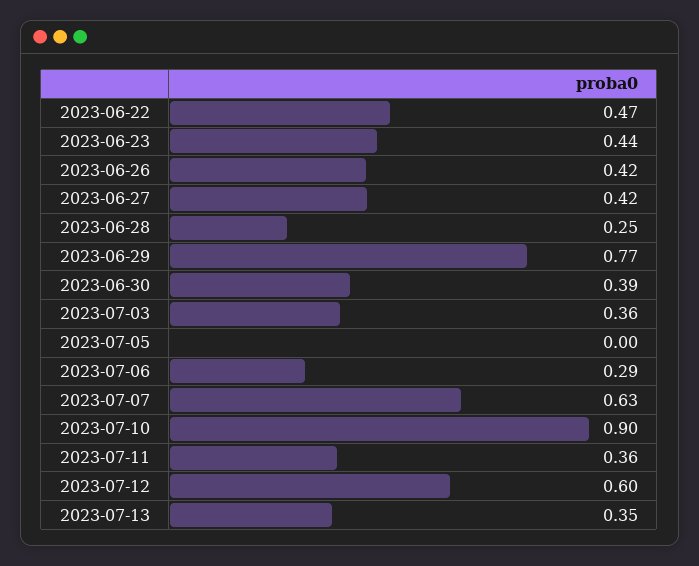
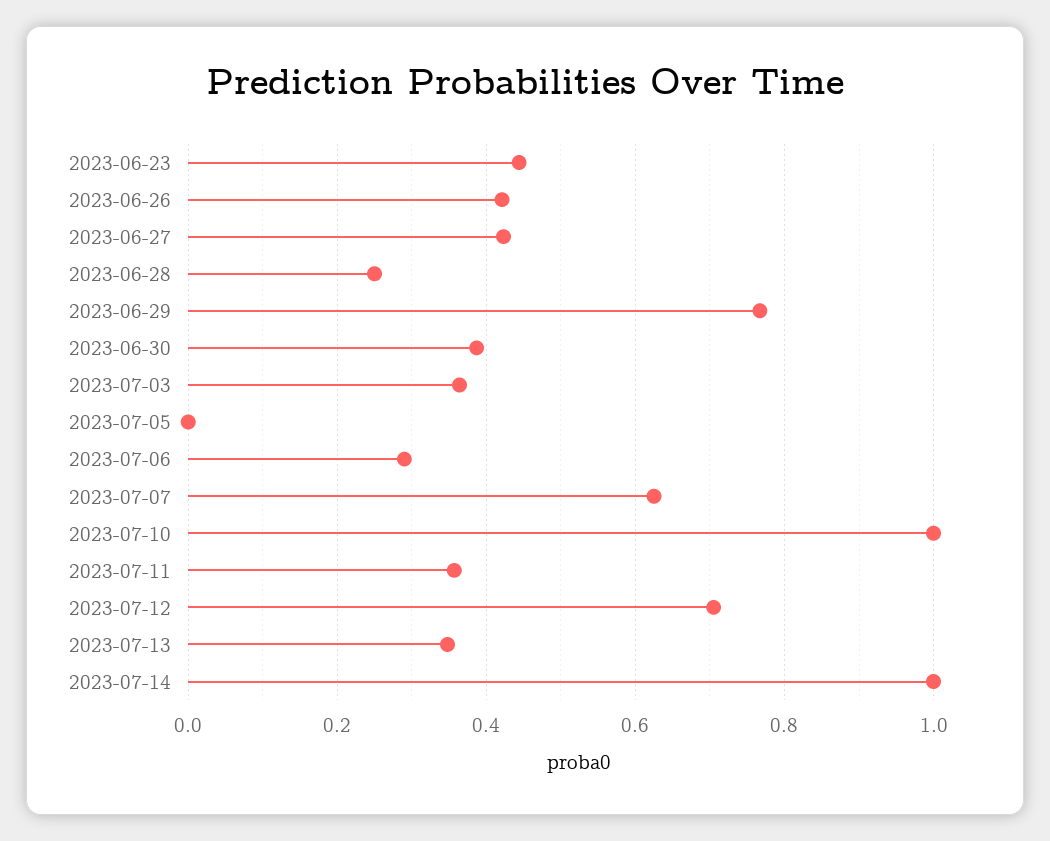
2023-06-22: 0.47 -> none
2023-07-10: 0.9 -> 1
2023-07-12: 0.6 -> 0.7
2023-07-14: none -> 1

